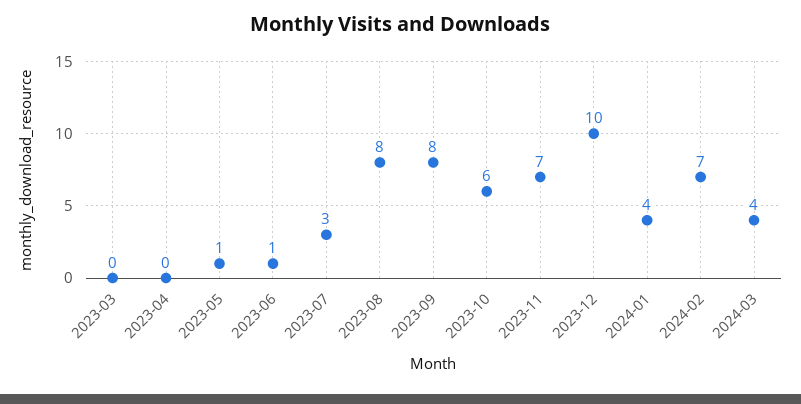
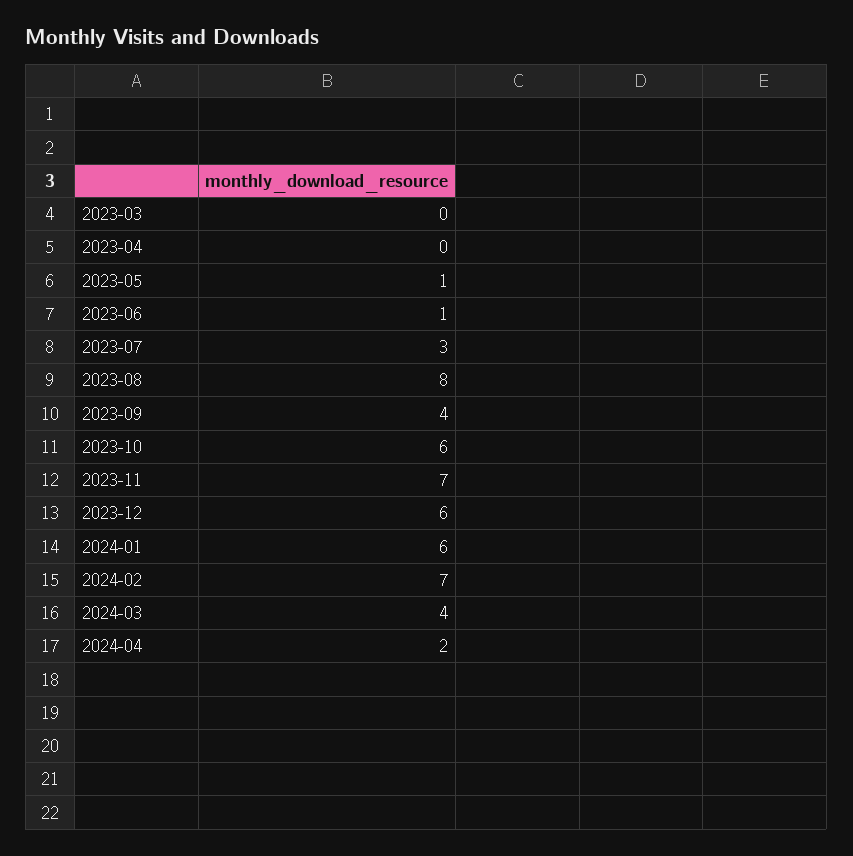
2023-09: 8 -> 4
2023-12: 10 -> 6
2024-01: 4 -> 6
2024-04: none -> 2

